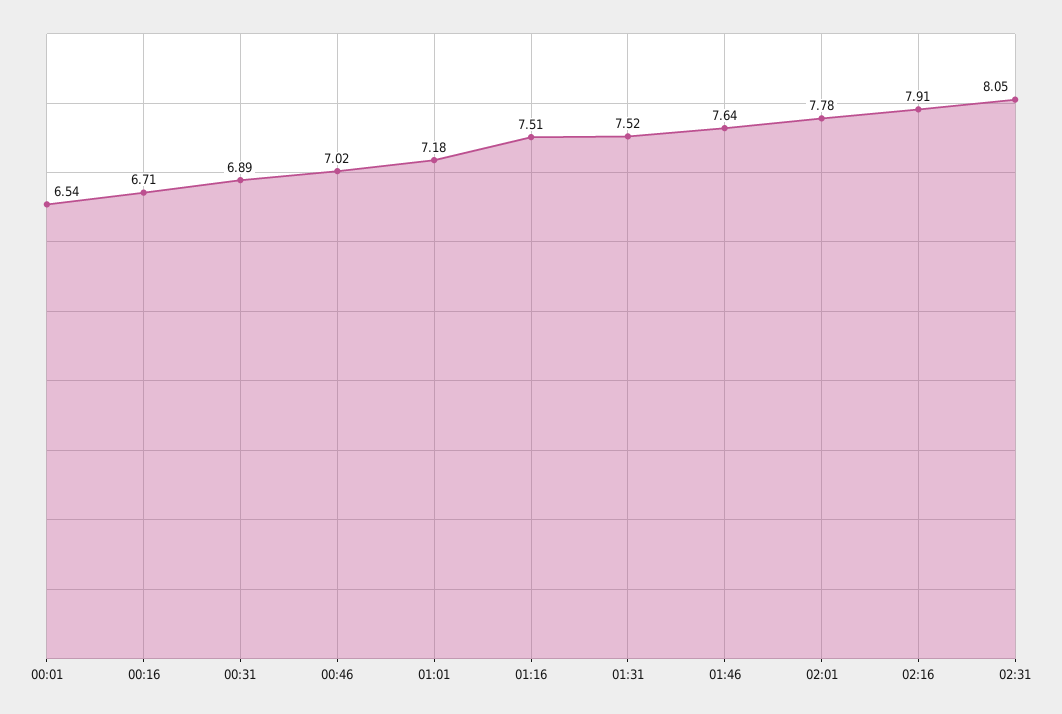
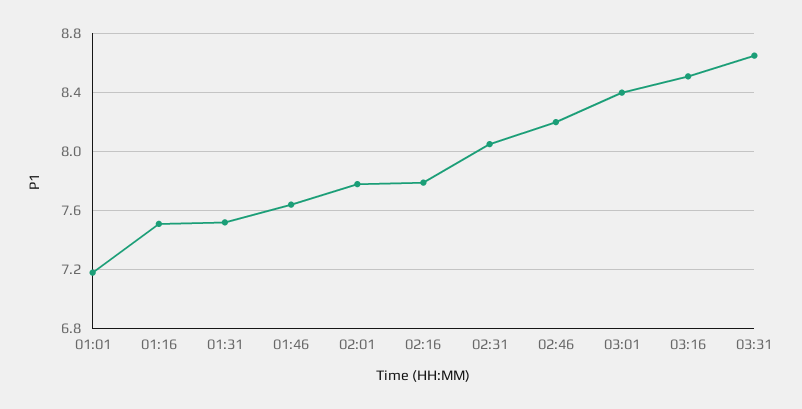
00:01: 6.54 -> none
00:16: 6.71 -> none
00:31: 6.89 -> none
00:46: 7.02 -> none
02:16: 7.91 -> 7.8
02:46: none -> 8.2
03:01: none -> 8.4
03:16: none -> 8.5
03:31: none -> 8.65

